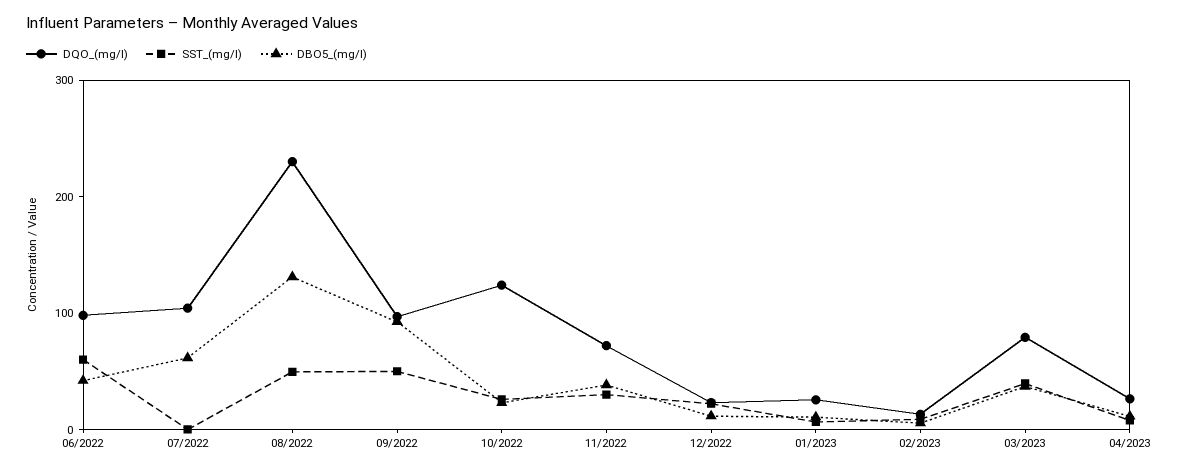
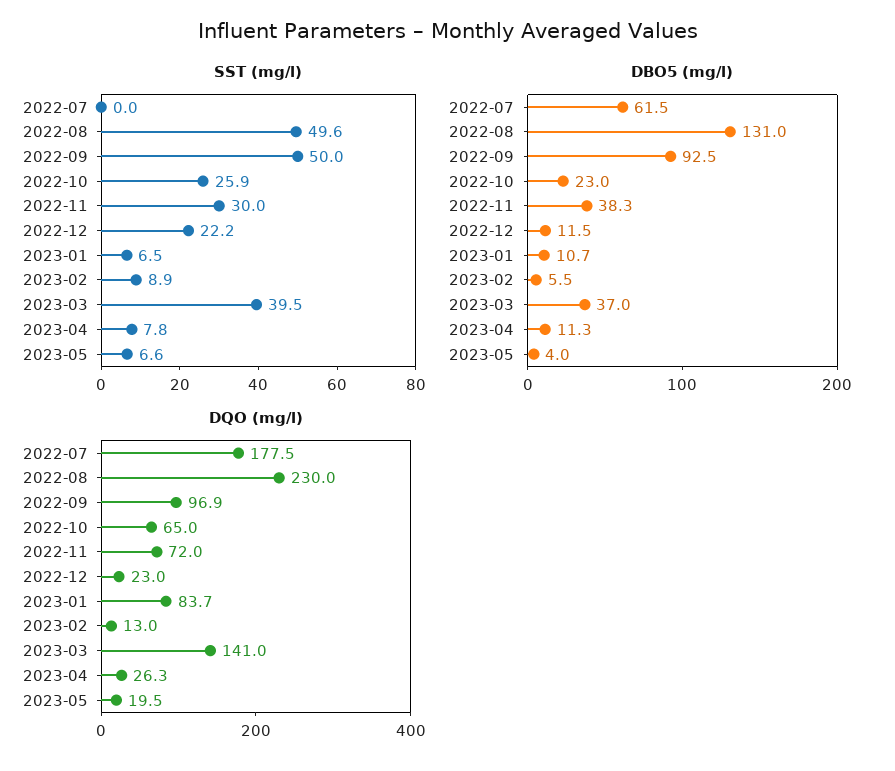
DQO_(mg/l), 06/2022: 100 -> none
SST_(mg/l), 06/2022: 60 -> none
DBO5_(mg/l), 06/2022: 40 -> none
DQO_(mg/l), 07/2022: 100 -> 177.5
DQO_(mg/l), 10/2022: 120 -> 65
DQO_(mg/l), 01/2023: 20 -> 83.7
DQO_(mg/l), 03/2023: 80 -> 141
SST_(mg/l), 2023-05: none -> 6.6
DBO5_(mg/l), 2023-05: none -> 4
DQO_(mg/l), 2023-05: none -> 19.5

